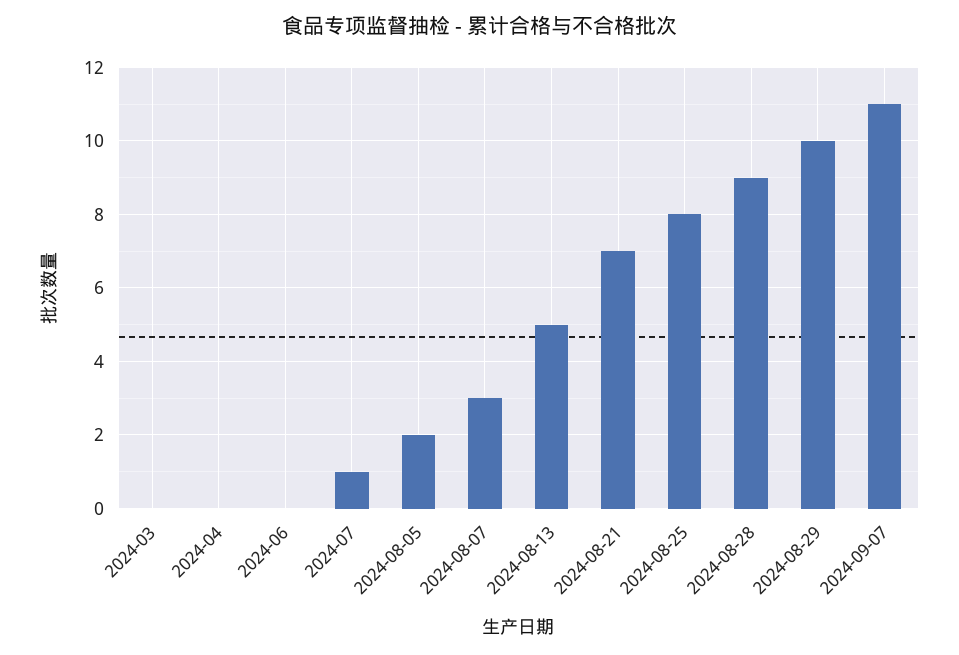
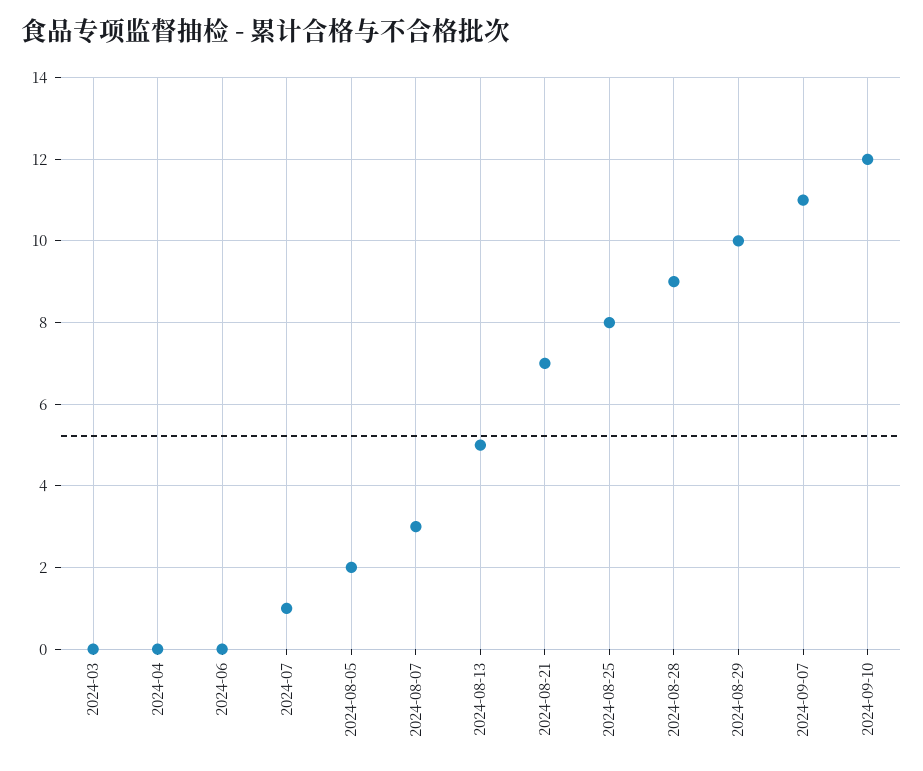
2024-09-10: none -> 12

